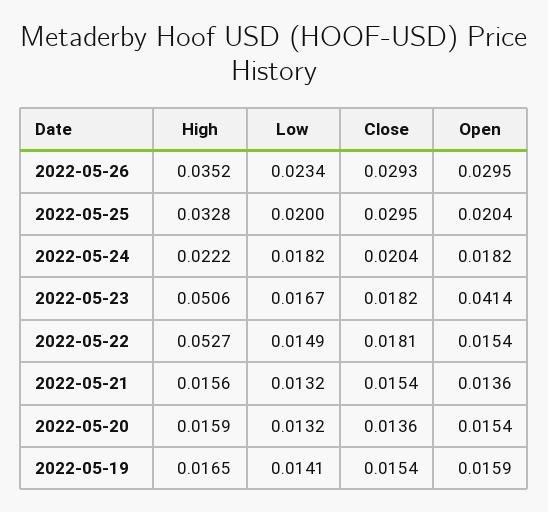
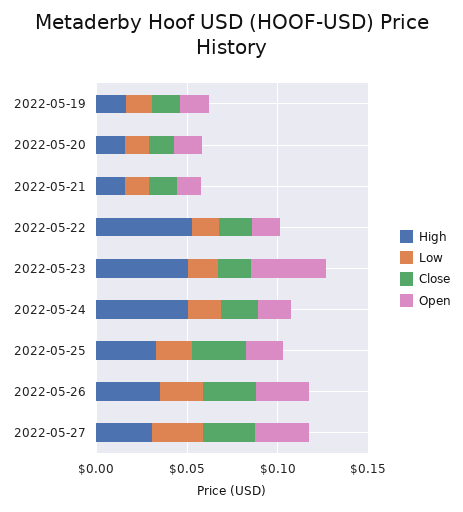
High, 2022-05-24: 0.0222 -> 0.05
High, 2022-05-27: none -> 0.03
Low, 2022-05-27: none -> 0.03
Close, 2022-05-27: none -> 0.03
Open, 2022-05-27: none -> 0.03

